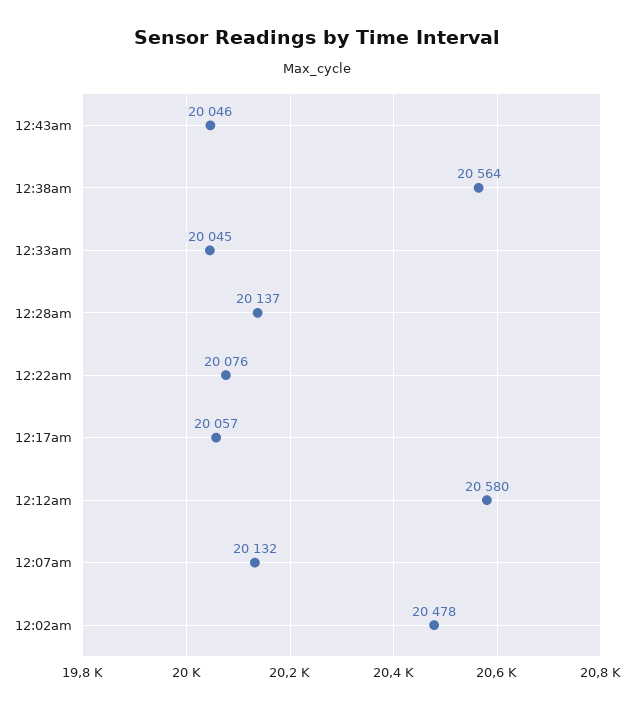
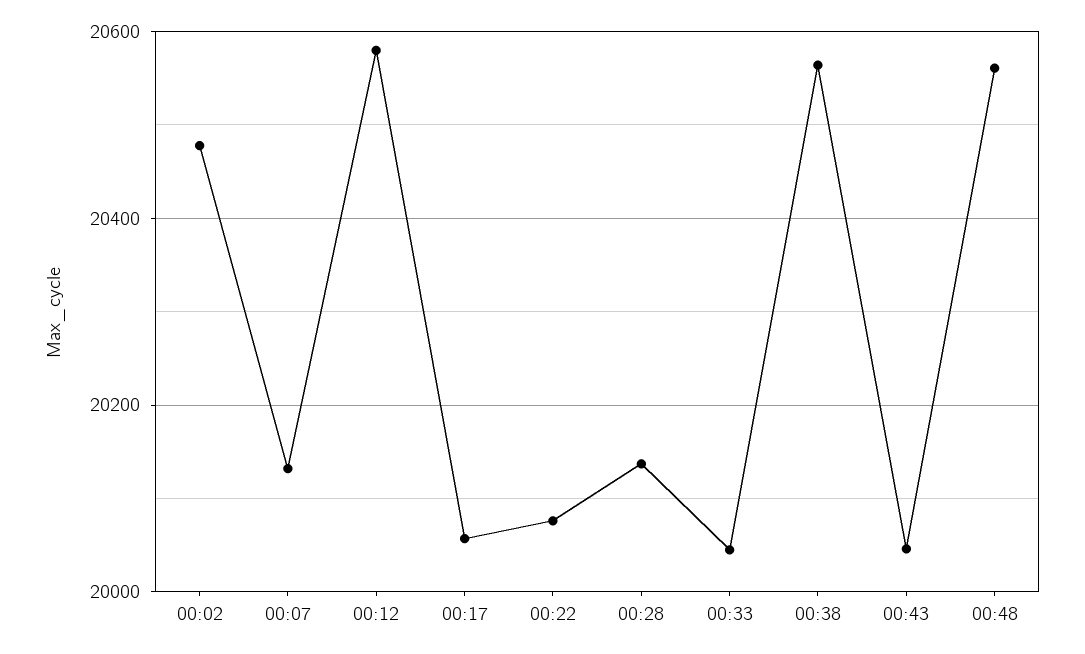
00:48: none -> 20560

